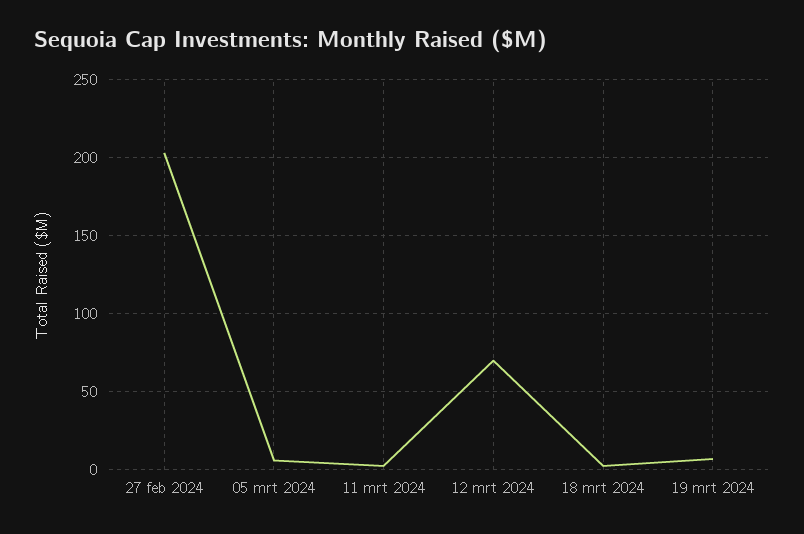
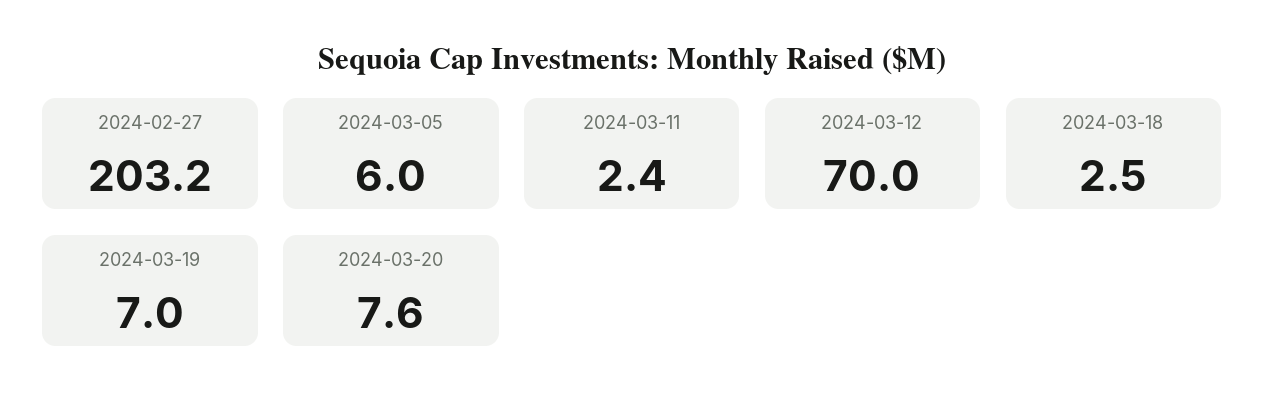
2024-03-20: none -> 7.6

